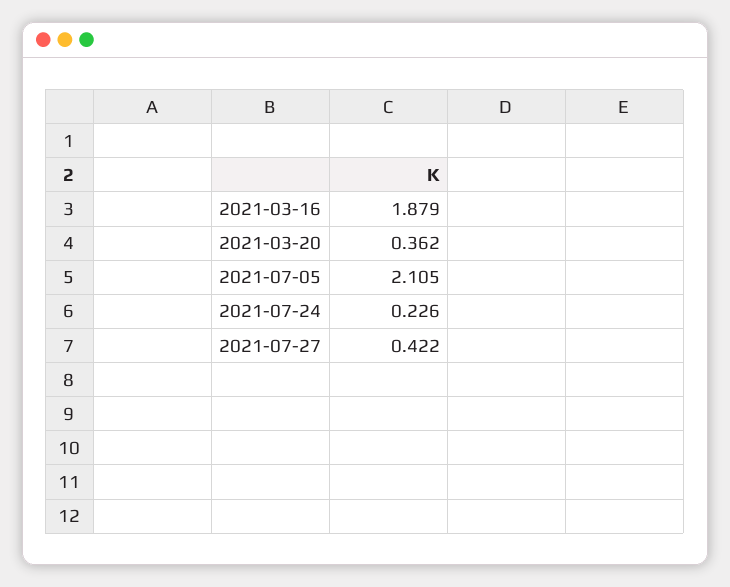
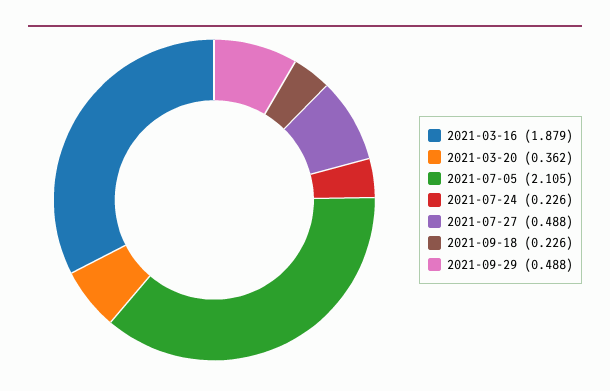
2021-07-27: 0.422 -> 0.488
2021-09-18: none -> 0.226
2021-09-29: none -> 0.488

